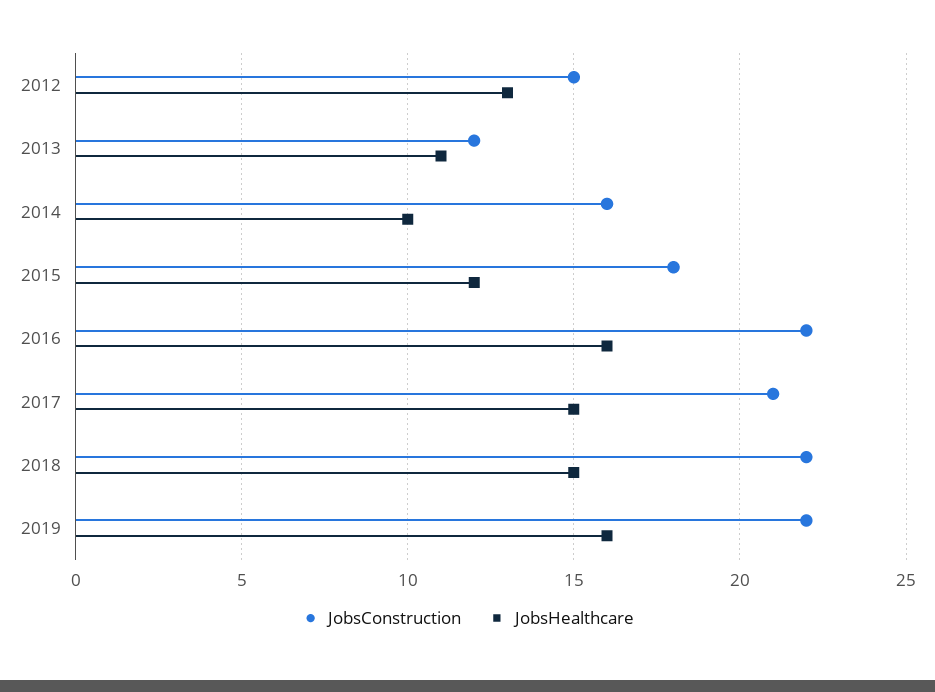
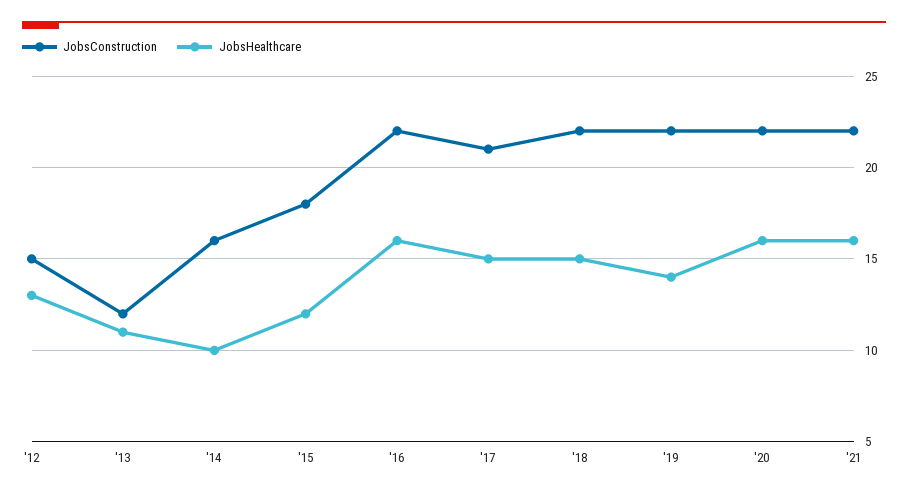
JobsHealthcare, 2019: 16 -> 14
JobsConstruction, '20: none -> 22
JobsHealthcare, '20: none -> 16
JobsConstruction, '21: none -> 22
JobsHealthcare, '21: none -> 16

